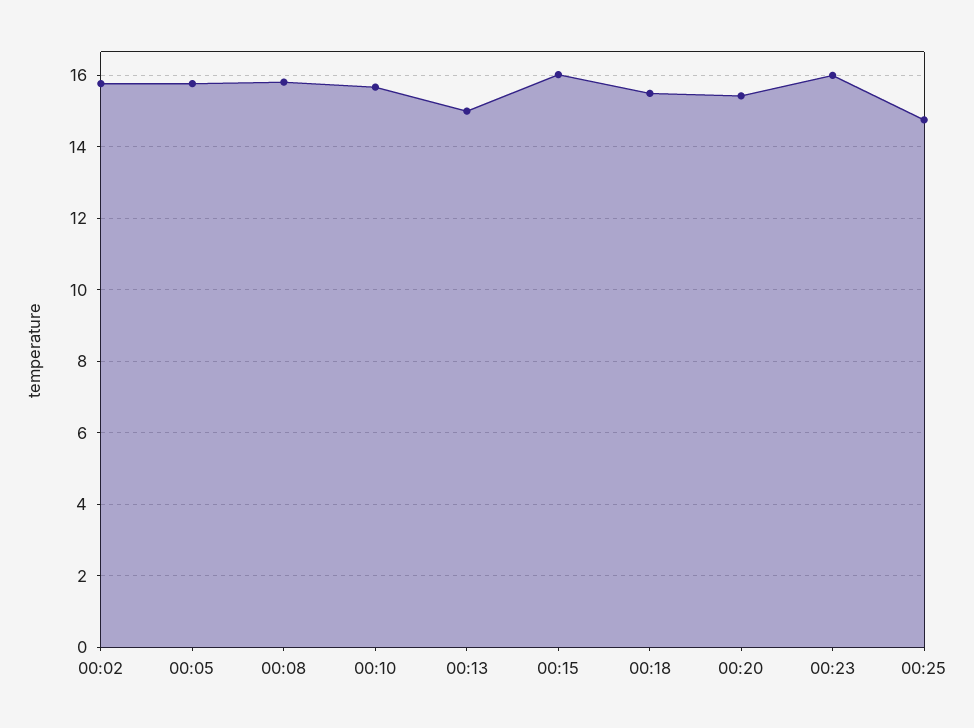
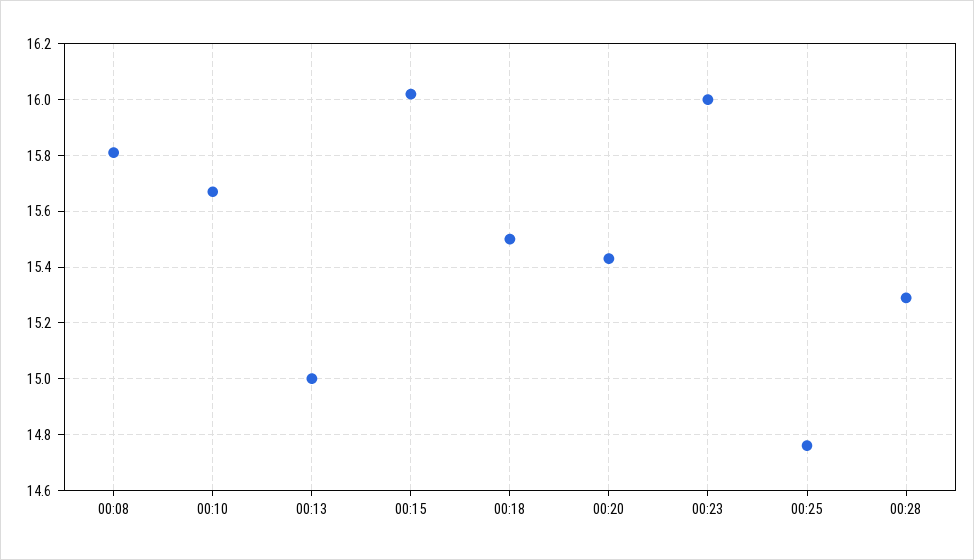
00:02: 15.8 -> none
00:05: 15.8 -> none
00:28: none -> 15.3

